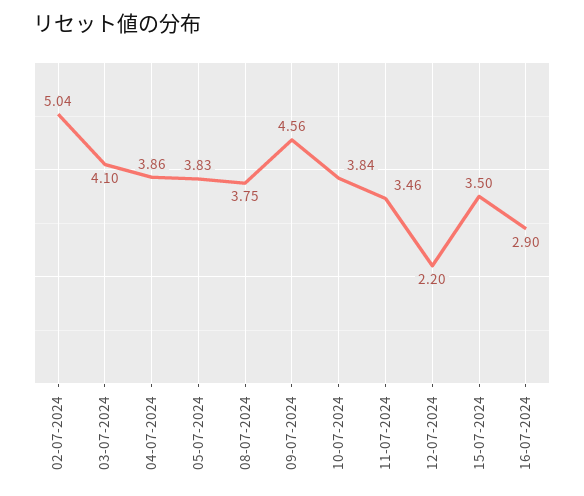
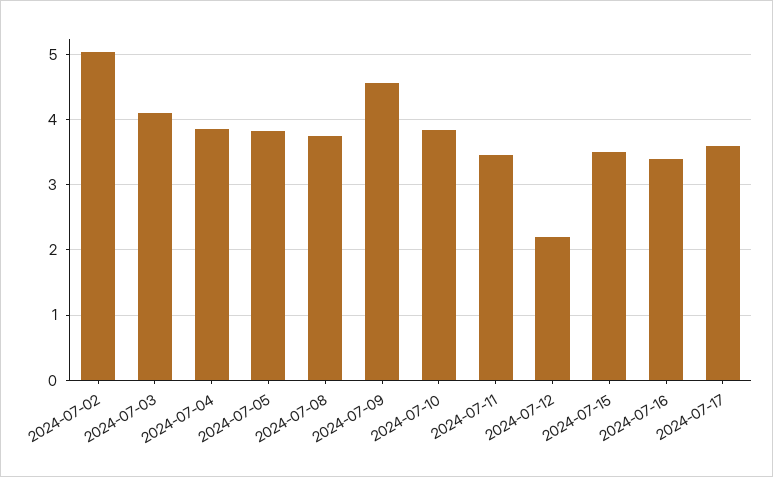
16-07-2024: 2.9 -> 3.4
2024-07-17: none -> 3.6

